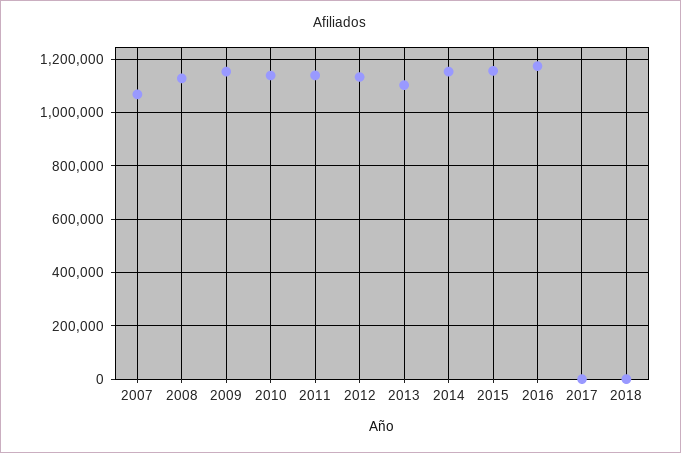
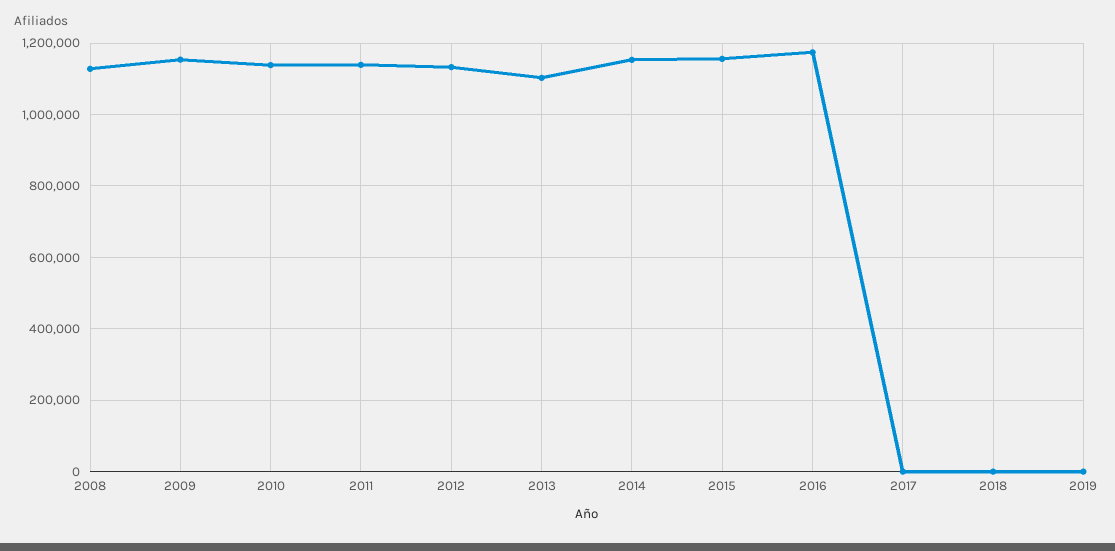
2007: 1075000 -> none
2019: none -> 0

